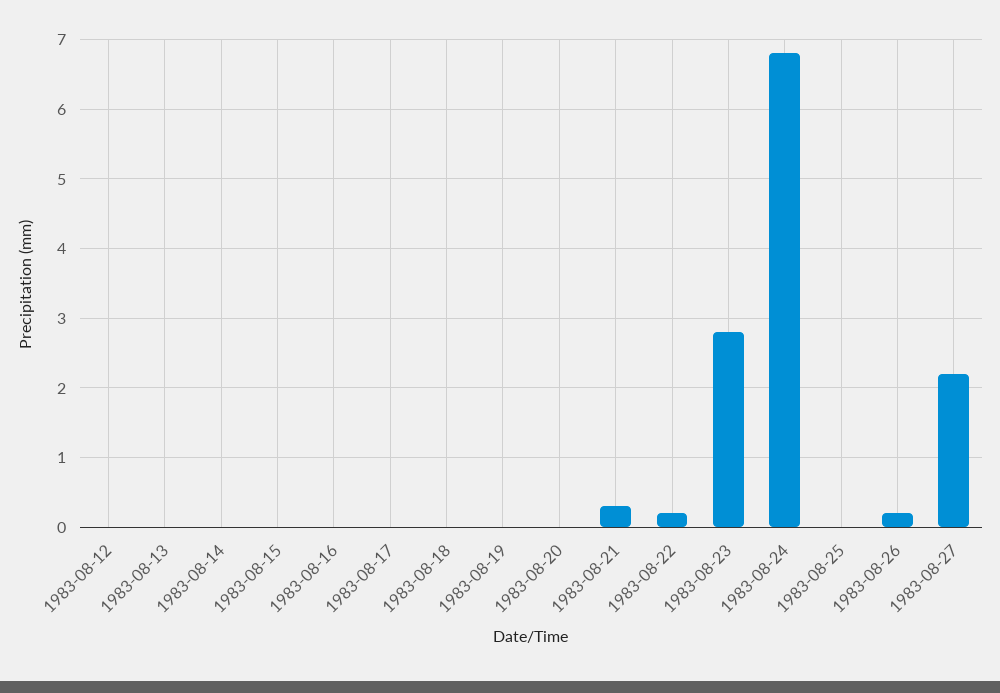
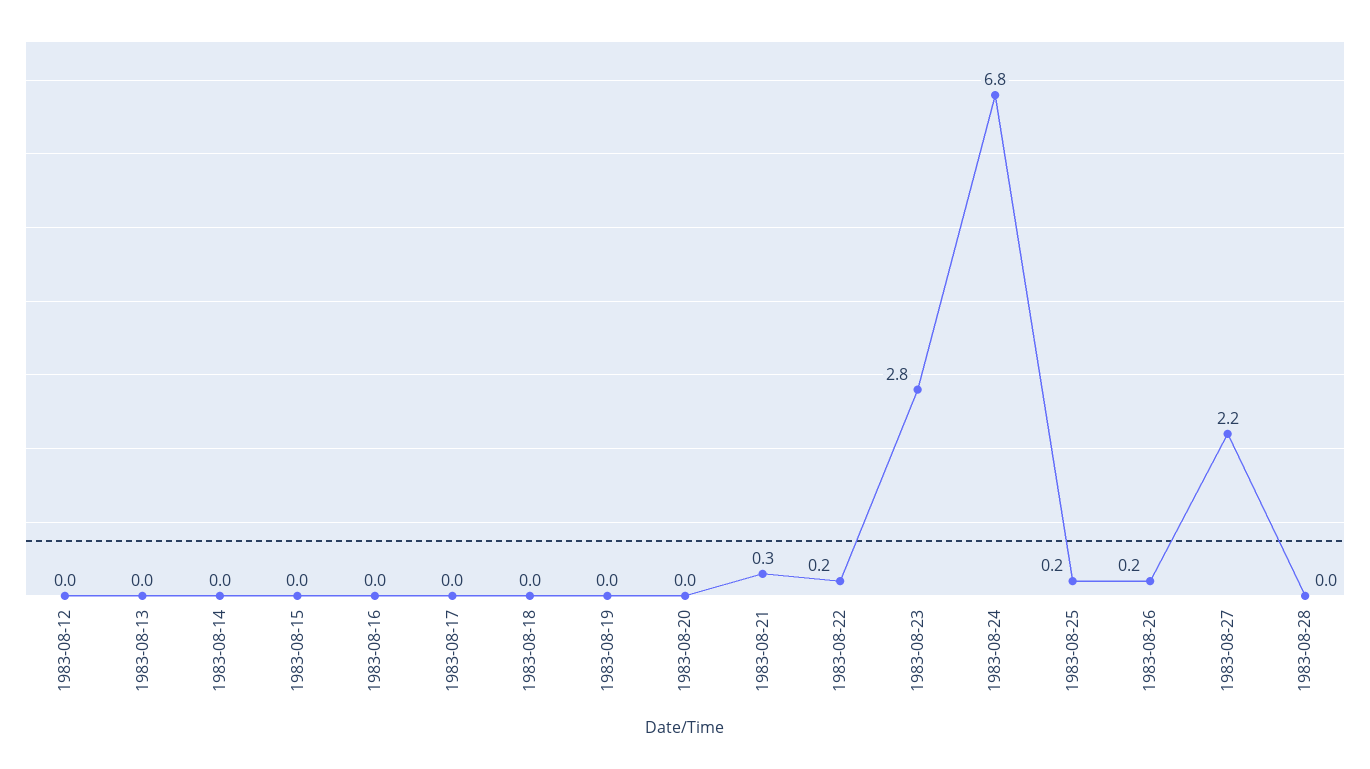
1983-08-25: 0 -> 0.2
1983-08-28: none -> 0

